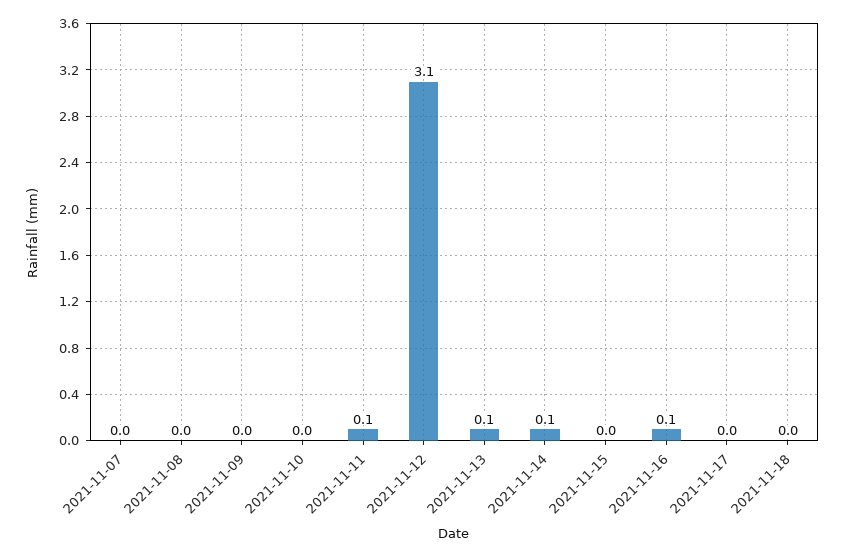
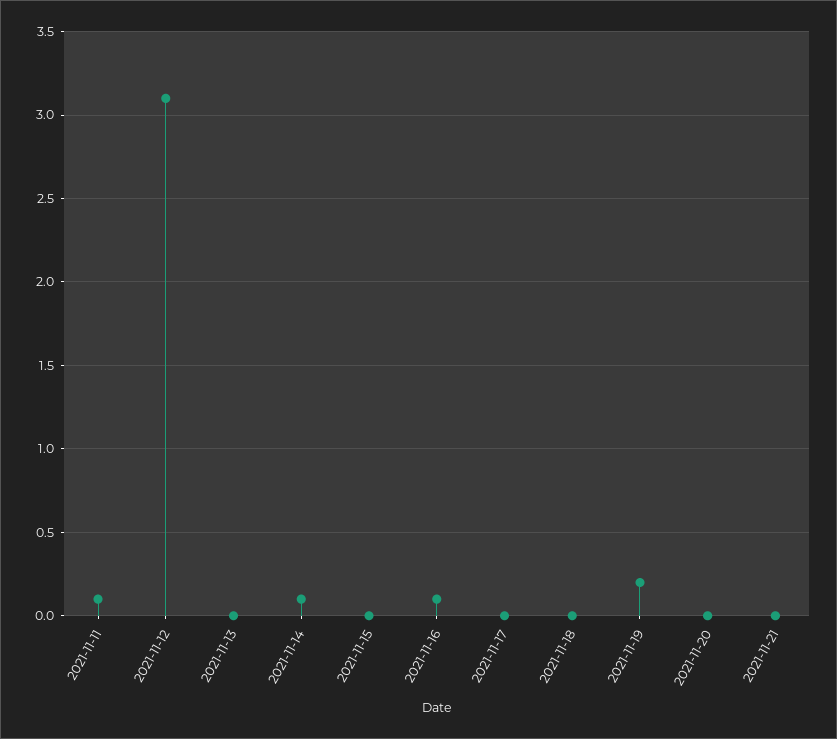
2021-11-07: 0 -> none
2021-11-08: 0 -> none
2021-11-09: 0 -> none
2021-11-10: 0 -> none
2021-11-13: 0.1 -> 0
2021-11-19: none -> 0.2
2021-11-20: none -> 0
2021-11-21: none -> 0

